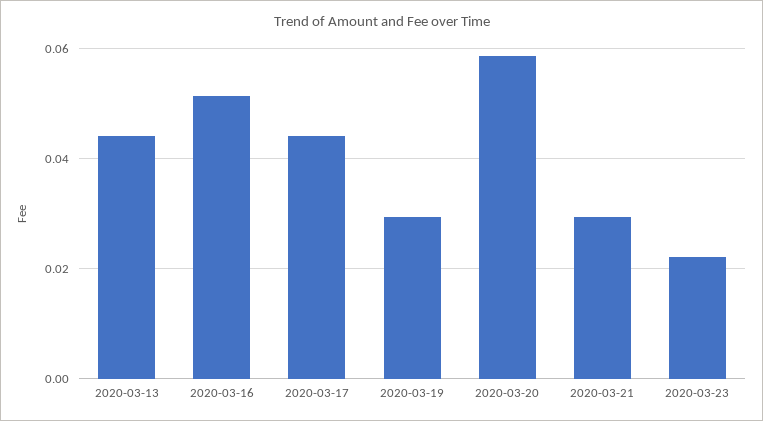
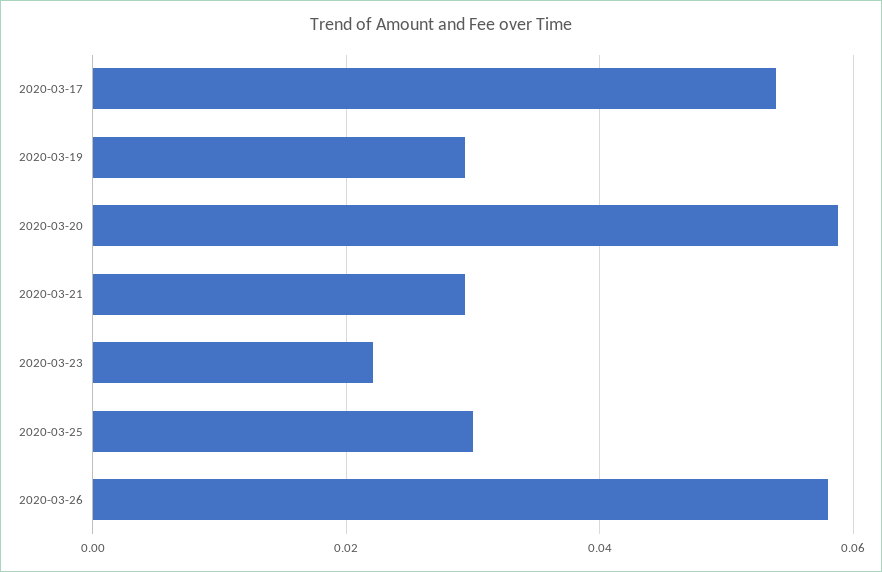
2020-03-13: 0.044 -> none
2020-03-16: 0.052 -> none
2020-03-17: 0.044 -> 0.054
2020-03-25: none -> 0.03
2020-03-26: none -> 0.058

